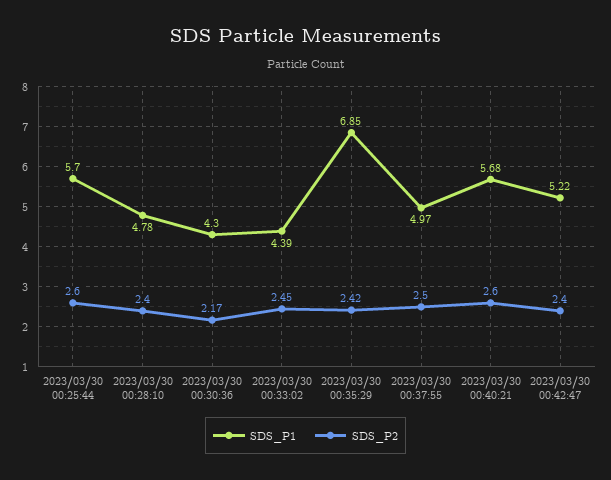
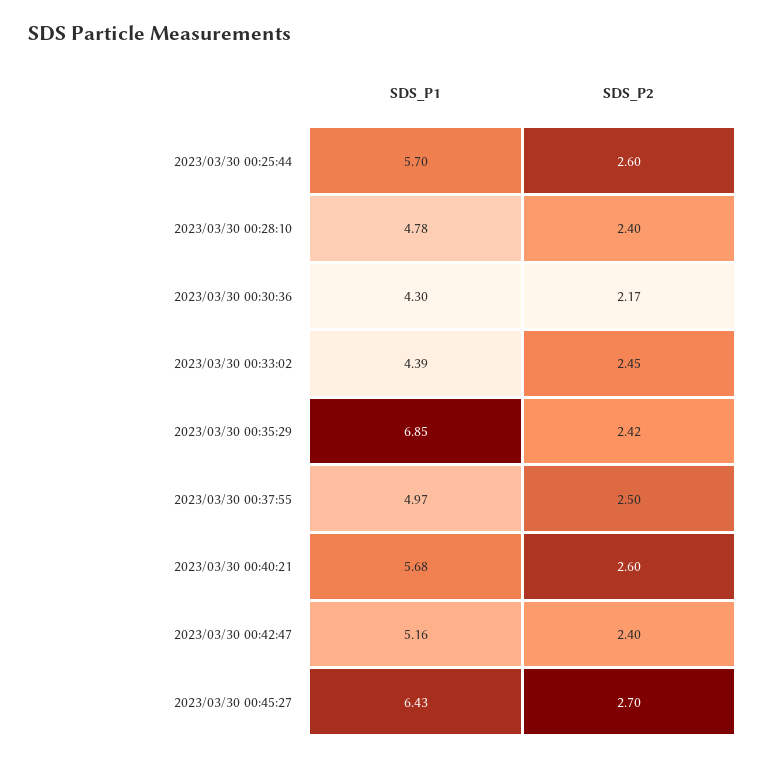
SDS_P1, 2023/03/30 00:42:47: 5.22 -> 5.16
SDS_P1, 2023/03/30 00:45:27: none -> 6.43
SDS_P2, 2023/03/30 00:45:27: none -> 2.7

